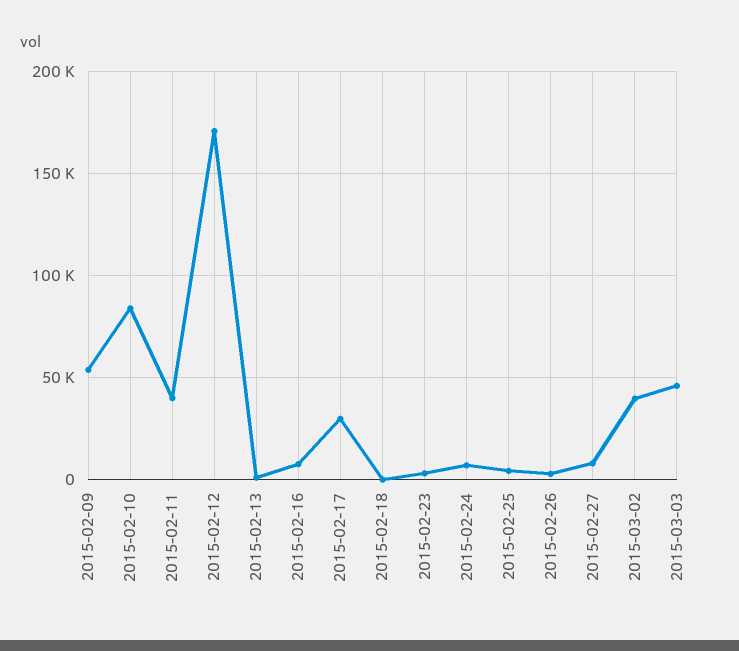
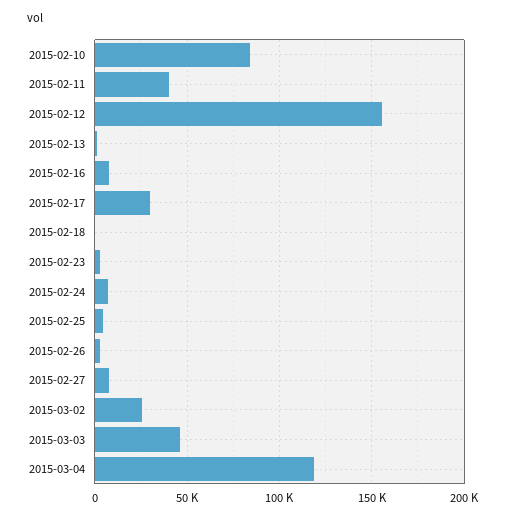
2015-02-09: 55000 -> none
2015-02-12: 170000 -> 155000
2015-03-02: 40000 -> 25000
2015-03-04: none -> 120000

